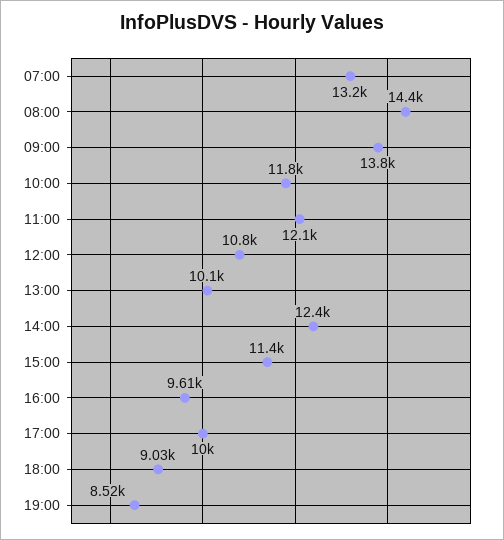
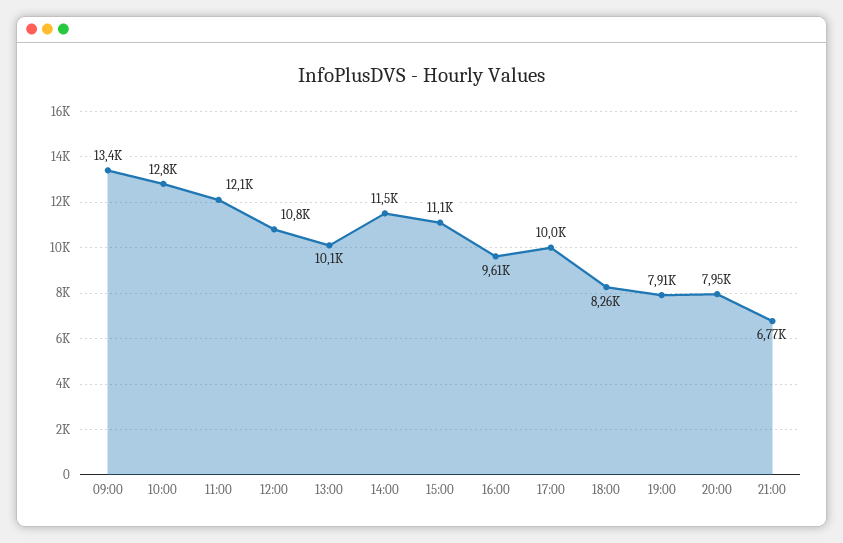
07:00: 13200 -> none
08:00: 14400 -> none
09:00: 13800 -> 13400
10:00: 11800 -> 12800
14:00: 12400 -> 11500
15:00: 11400 -> 11100
18:00: 9030 -> 8260
19:00: 8520 -> 7910
20:00: none -> 7950
21:00: none -> 6770

